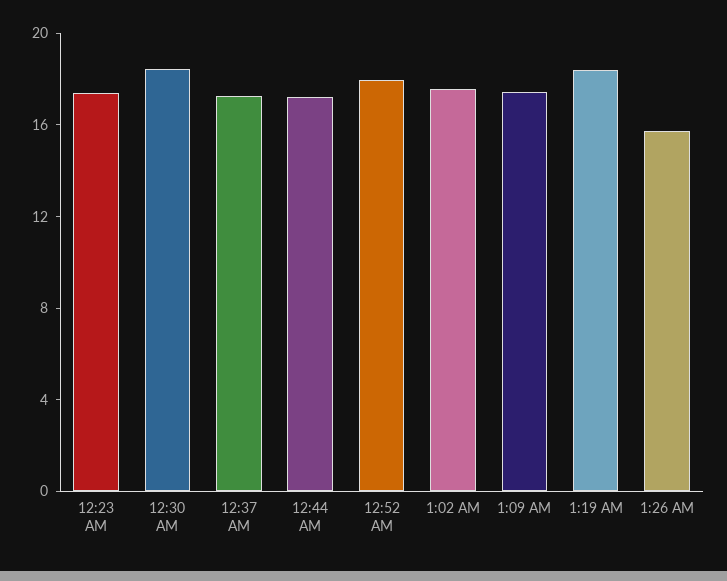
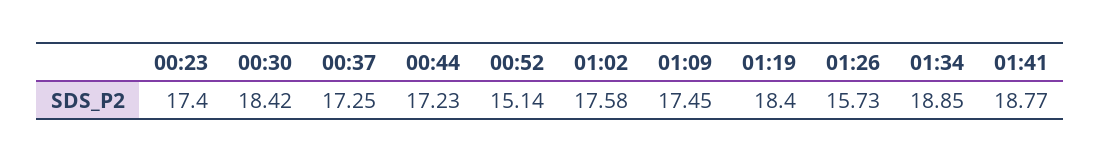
12:52 AM: 18 -> 15.14
01:34: none -> 18.85
01:41: none -> 18.77

